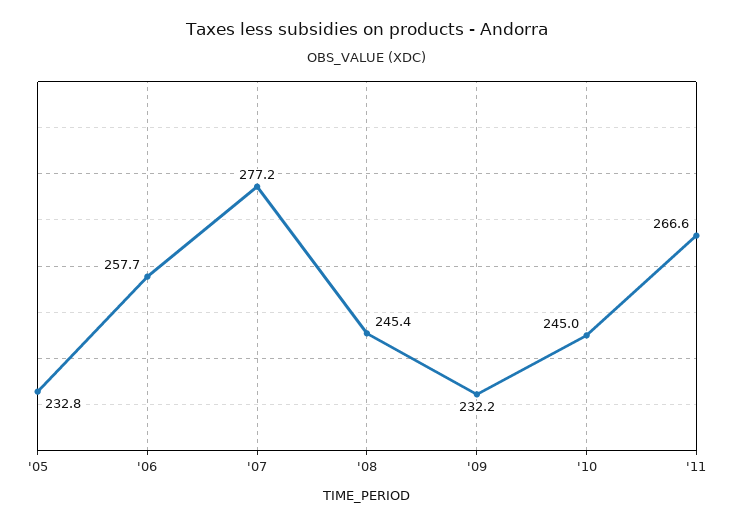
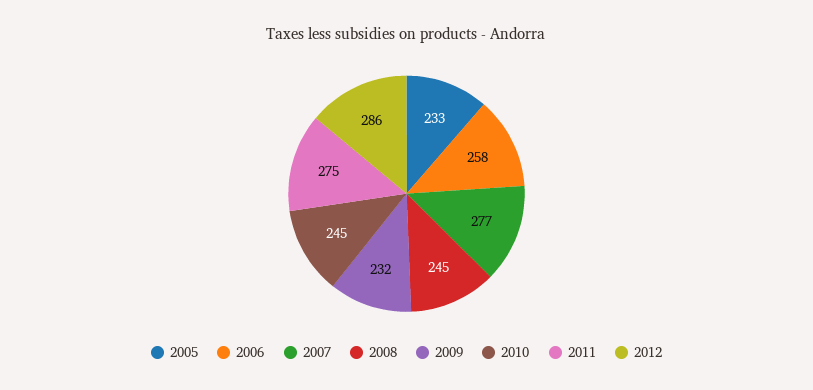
'11: 266.6 -> 275
2012: none -> 286

